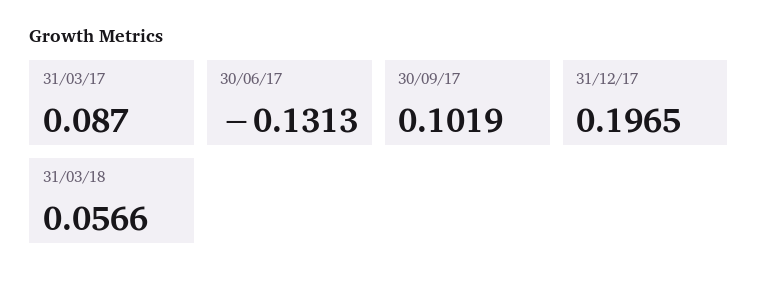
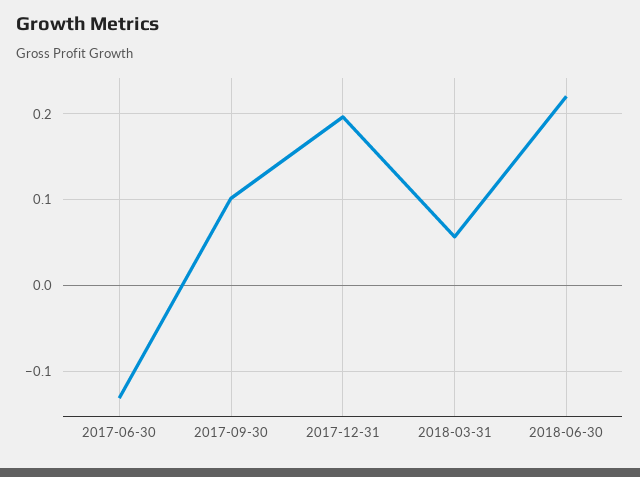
31/03/17: 0.087 -> none
2018-06-30: none -> 0.22

